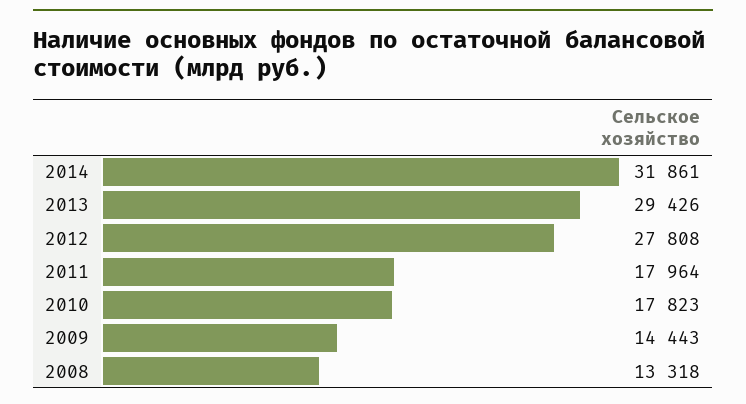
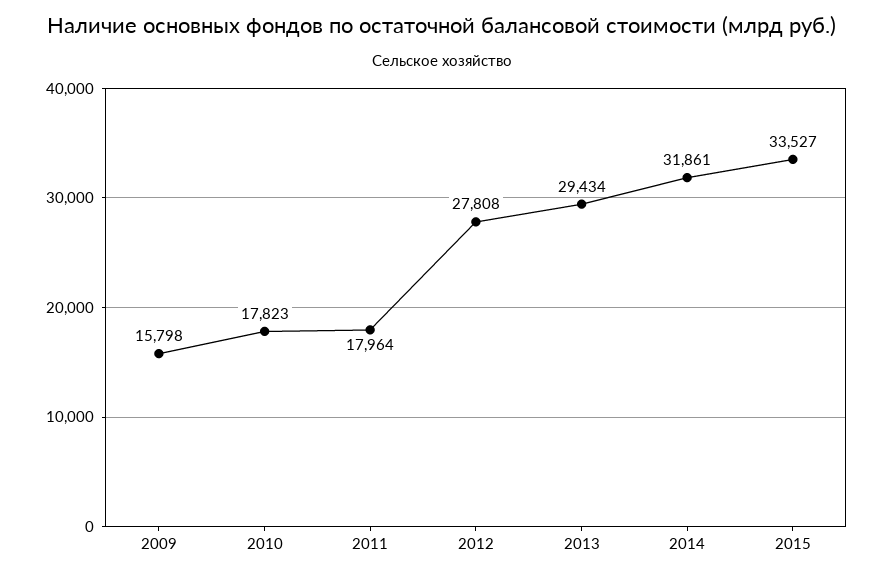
2013: 29426 -> 29434
2009: 14443 -> 15798
2008: 13318 -> none
2015: none -> 33527

